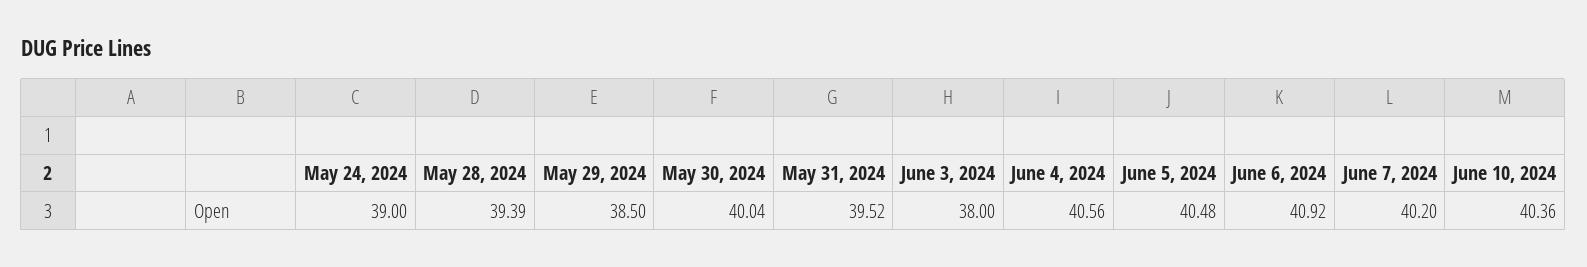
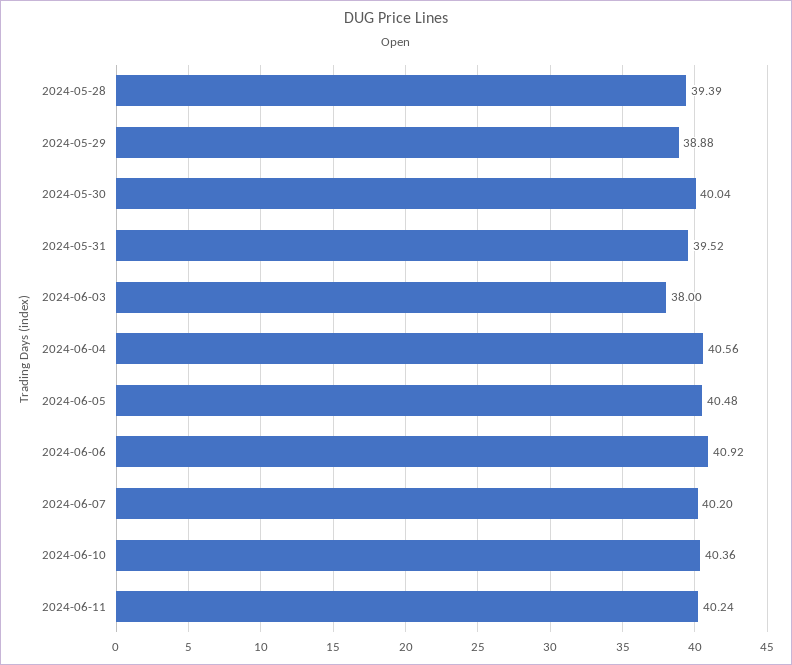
May 24, 2024: 39 -> none
May 29, 2024: 38.5 -> 38.88
2024-06-11: none -> 40.24

